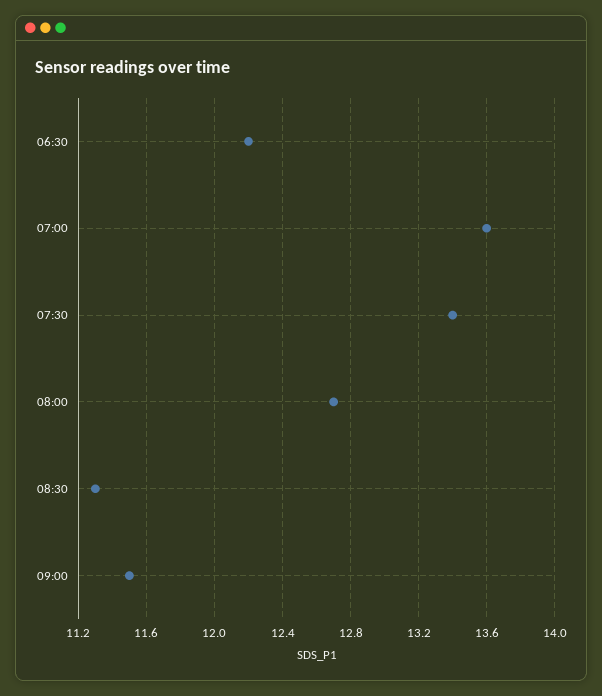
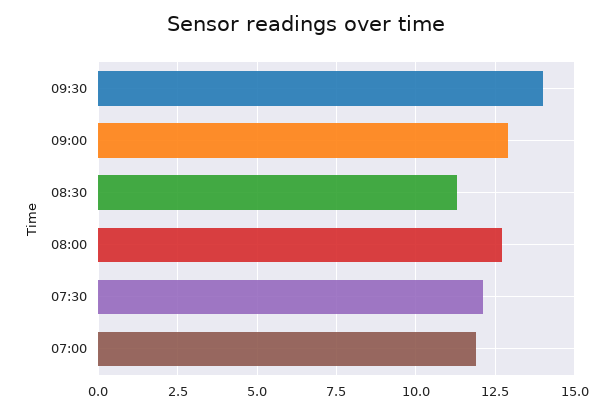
06:30: 12.2 -> none
07:00: 13.6 -> 12
07:30: 13.4 -> 12
09:00: 11.5 -> 13
09:30: none -> 14

